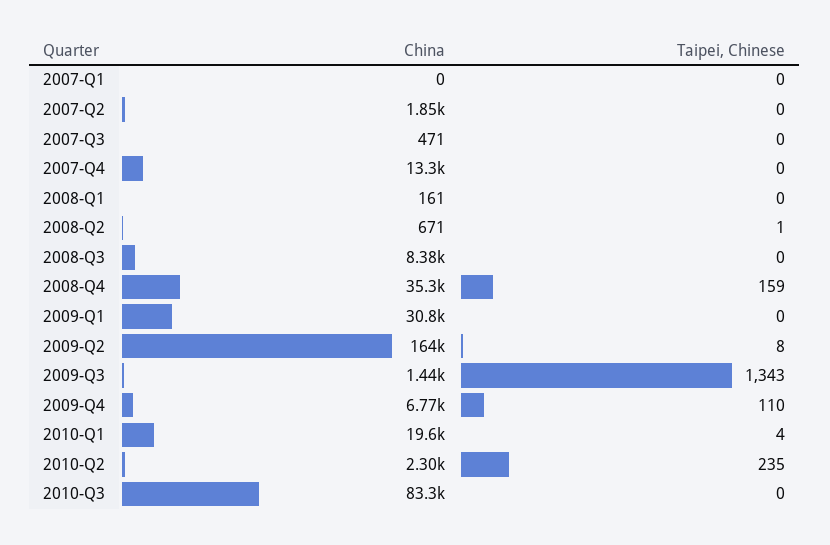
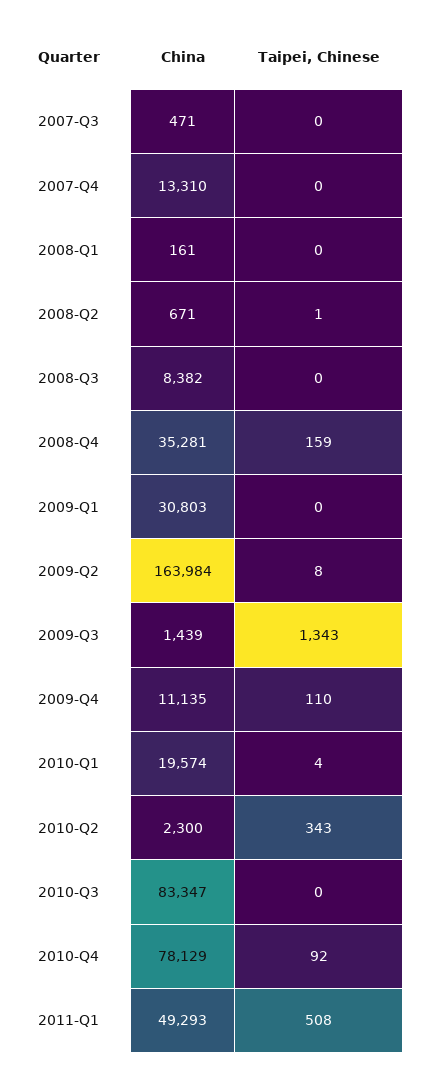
China, 2007-Q1: 0 -> none
Taipei, Chinese, 2007-Q1: 0 -> none
China, 2007-Q2: 1850 -> none
Taipei, Chinese, 2007-Q2: 0 -> none
China, 2009-Q4: 6770 -> 11135
Taipei, Chinese, 2010-Q2: 235 -> 343
China, 2010-Q4: none -> 78129
Taipei, Chinese, 2010-Q4: none -> 92
China, 2011-Q1: none -> 49293
Taipei, Chinese, 2011-Q1: none -> 508

